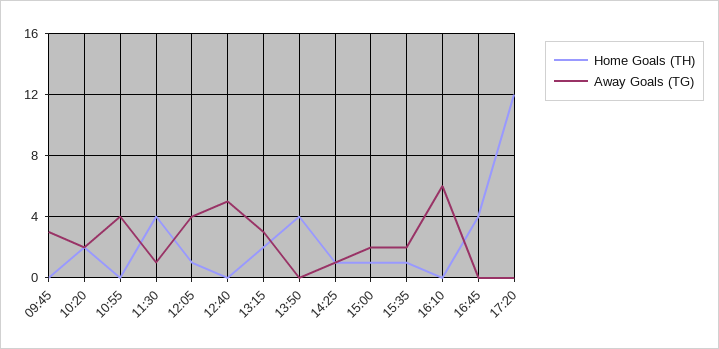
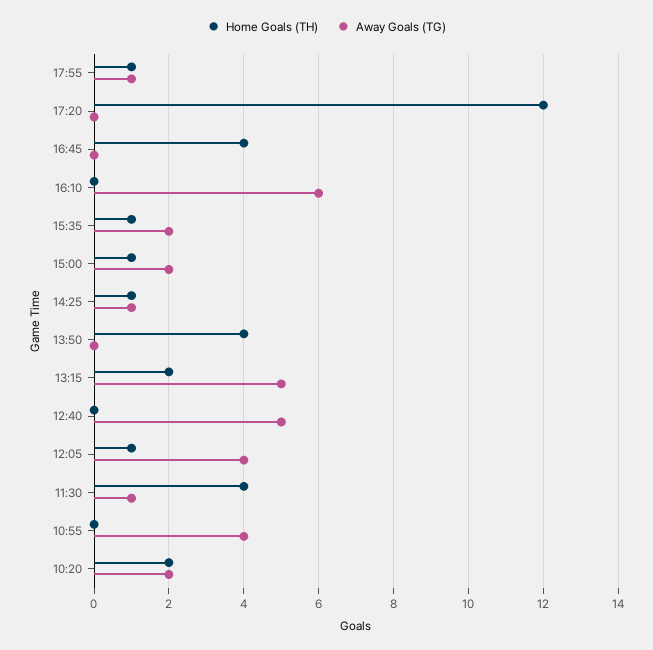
Home Goals (TH), 09:45: 0 -> none
Away Goals (TG), 09:45: 3 -> none
Away Goals (TG), 13:15: 3 -> 5
Home Goals (TH), 17:55: none -> 1
Away Goals (TG), 17:55: none -> 1

